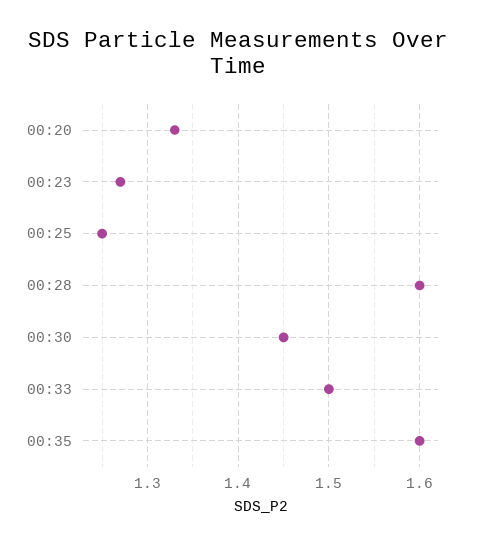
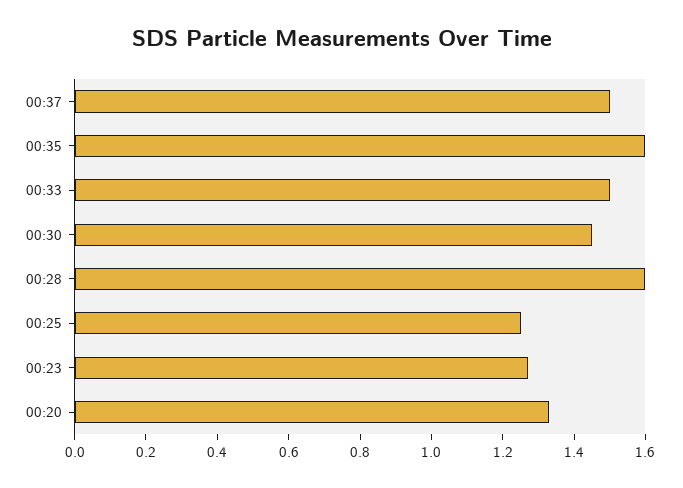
00:37: none -> 1.5

